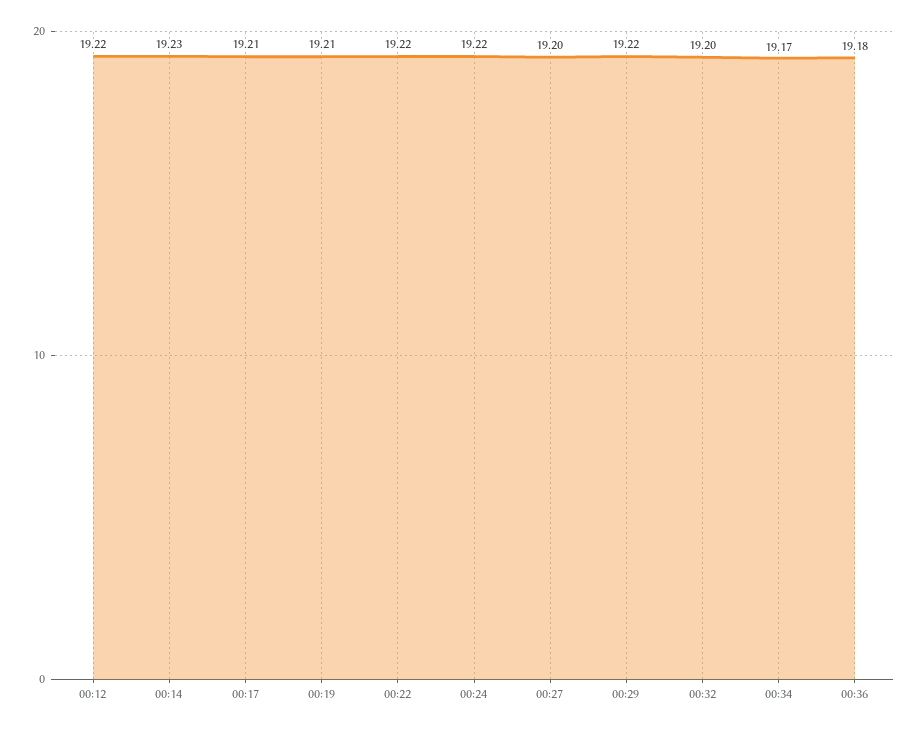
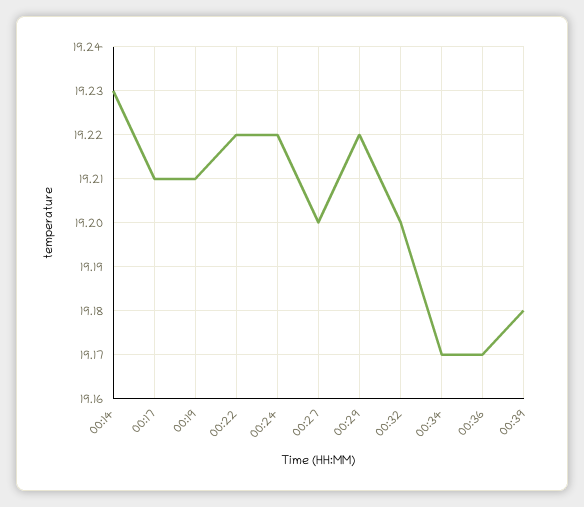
00:12: 19.22 -> none
00:36: 19.18 -> 19.17
00:39: none -> 19.18

